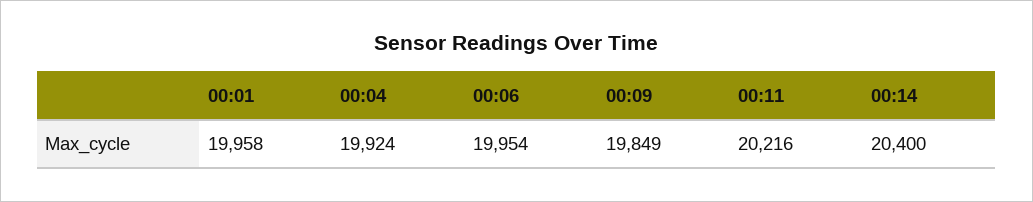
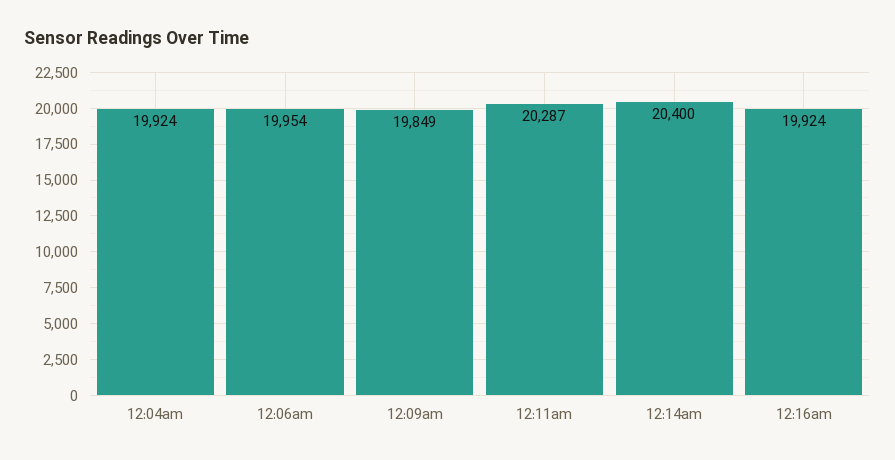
00:01: 19958 -> none
00:11: 20216 -> 20287
12:16am: none -> 19924

